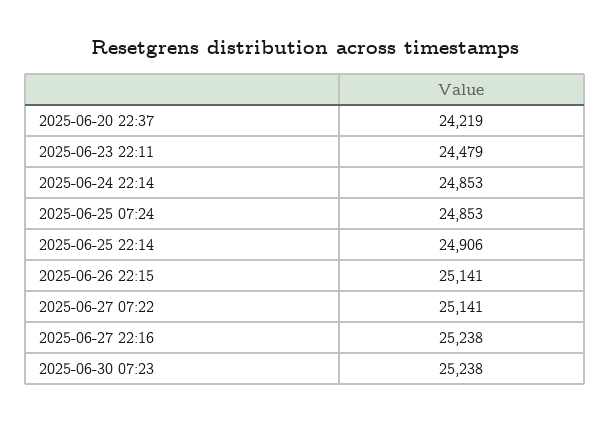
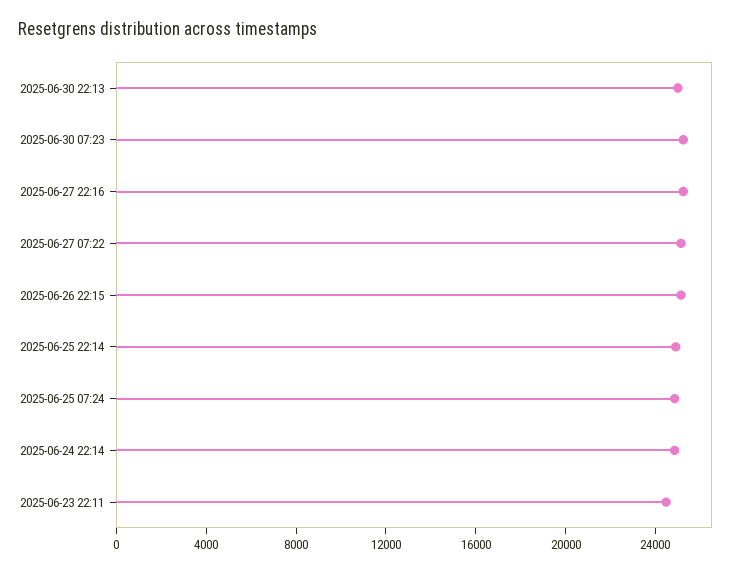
2025-06-20 22:37: 24219 -> none
2025-06-30 22:13: none -> 25000

